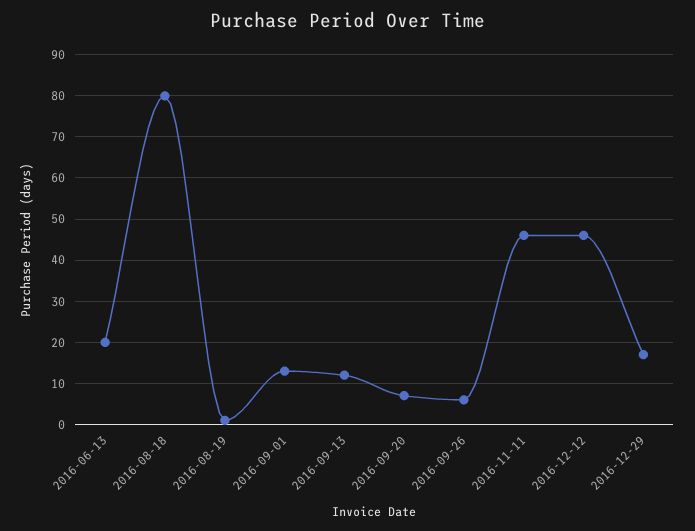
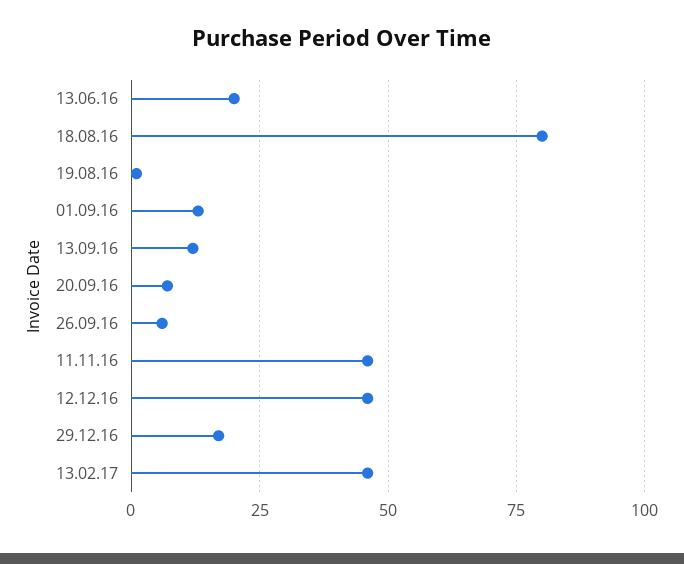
13.02.17: none -> 45

